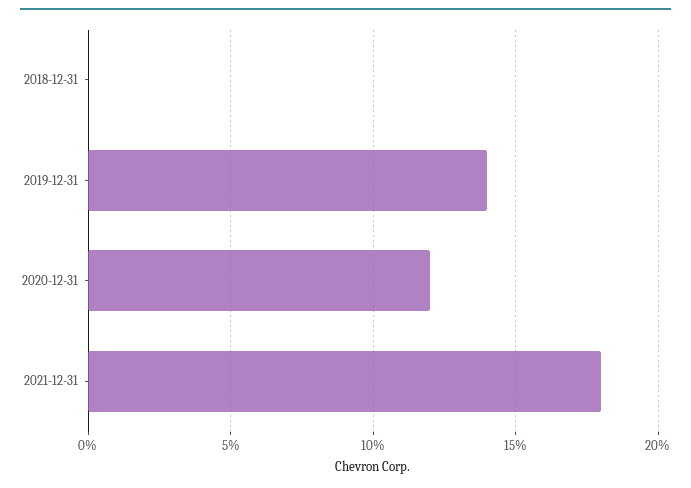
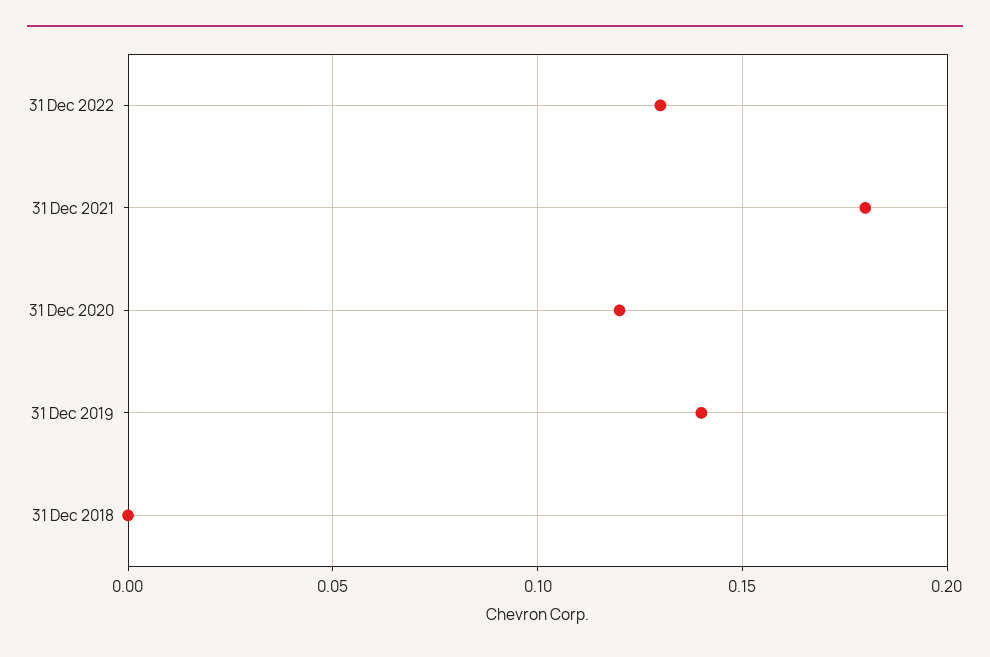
31 Dec 2022: none -> 0.13

